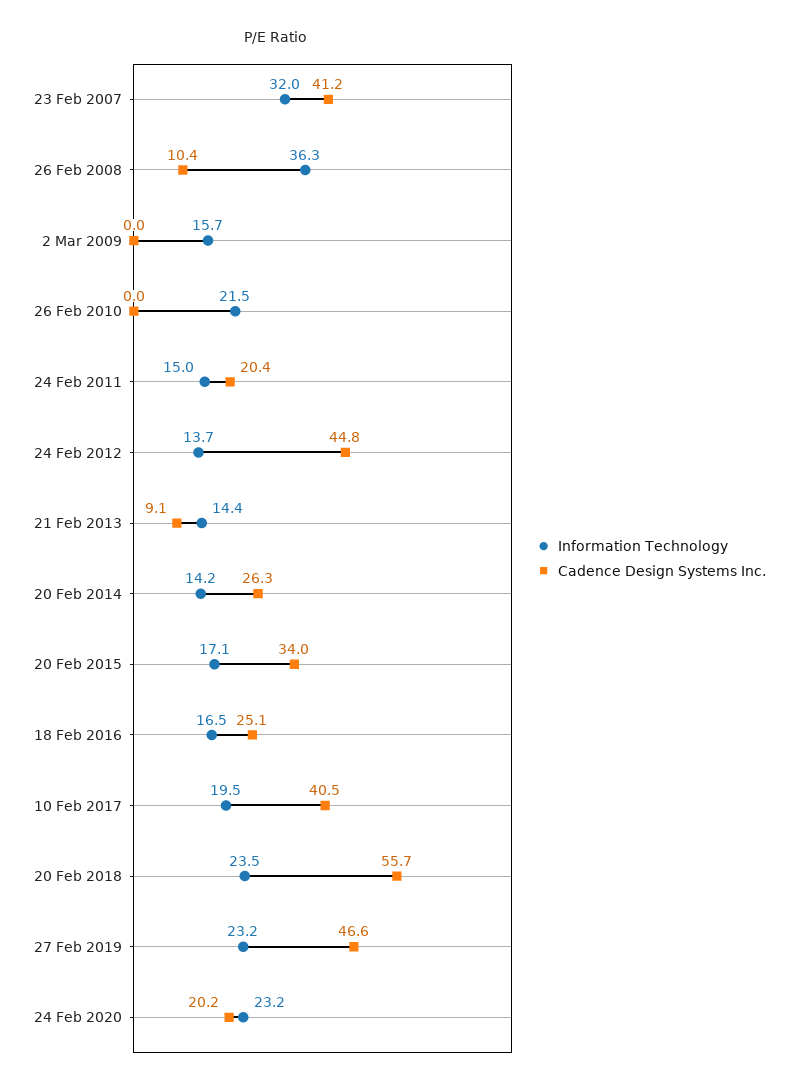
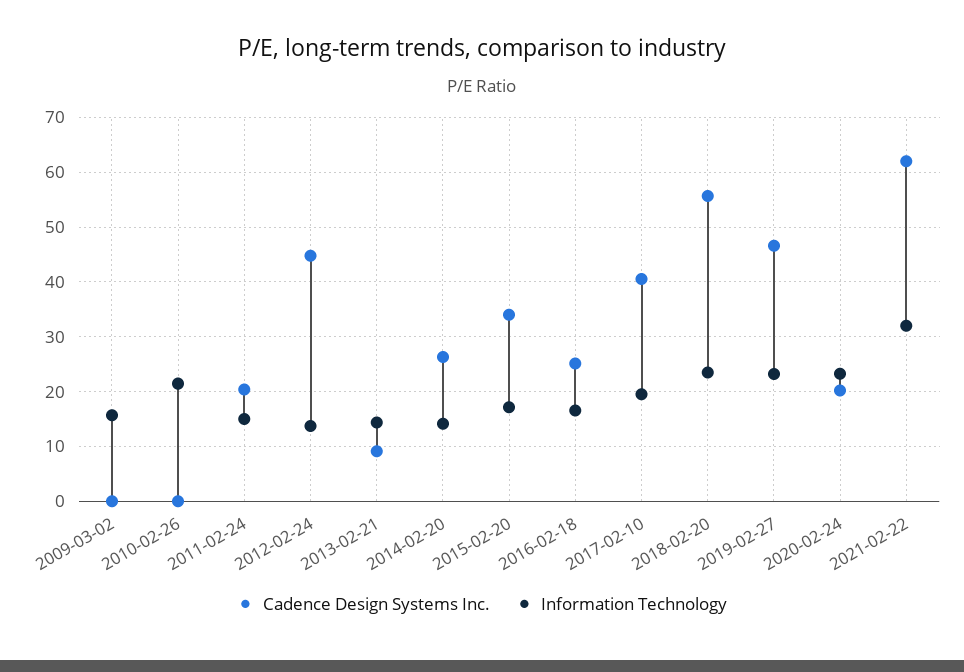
Information Technology, 23 Feb 2007: 32 -> none
Cadence Design Systems Inc., 23 Feb 2007: 41.2 -> none
Information Technology, 26 Feb 2008: 36.3 -> none
Cadence Design Systems Inc., 26 Feb 2008: 10.4 -> none
Cadence Design Systems Inc., 2021-02-22: none -> 62
Information Technology, 2021-02-22: none -> 32

